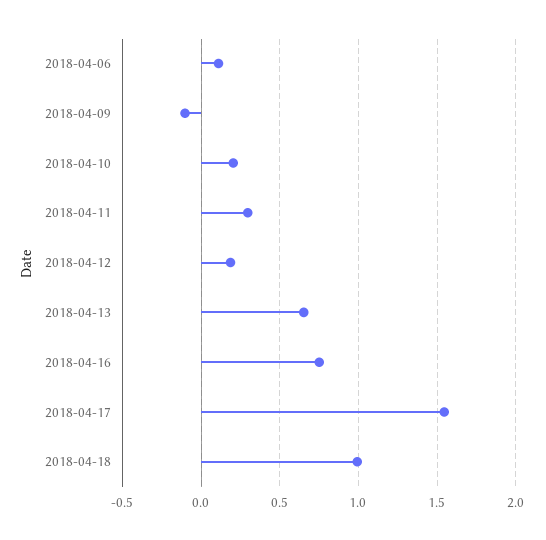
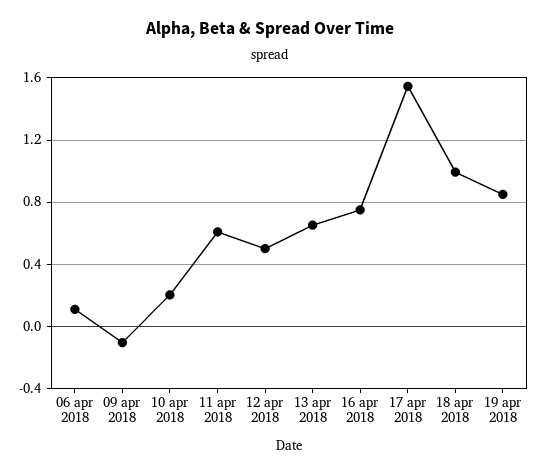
2018-04-11: 0.3 -> 0.6
2018-04-12: 0.2 -> 0.5
19 apr 2018: none -> 0.85

